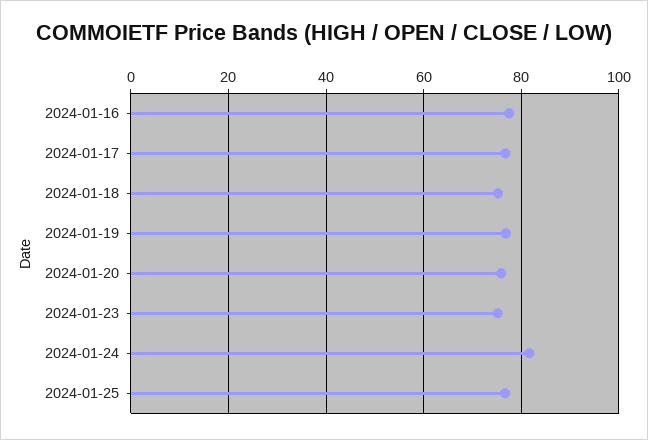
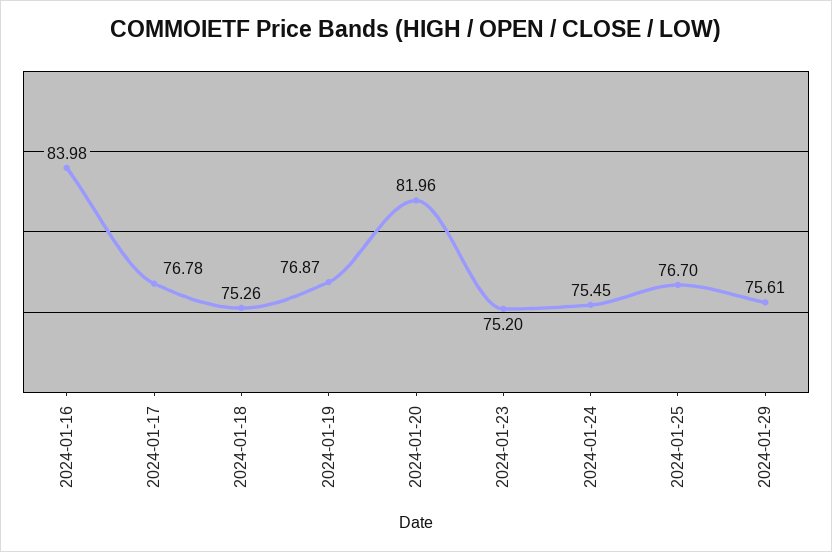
2024-01-16: 78 -> 83.98
2024-01-20: 76 -> 81.96
2024-01-24: 82 -> 75.45
2024-01-29: none -> 75.61

